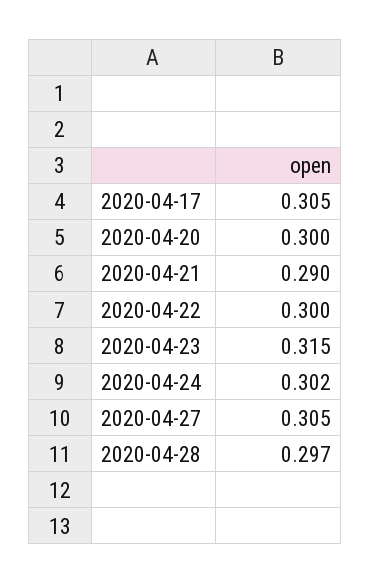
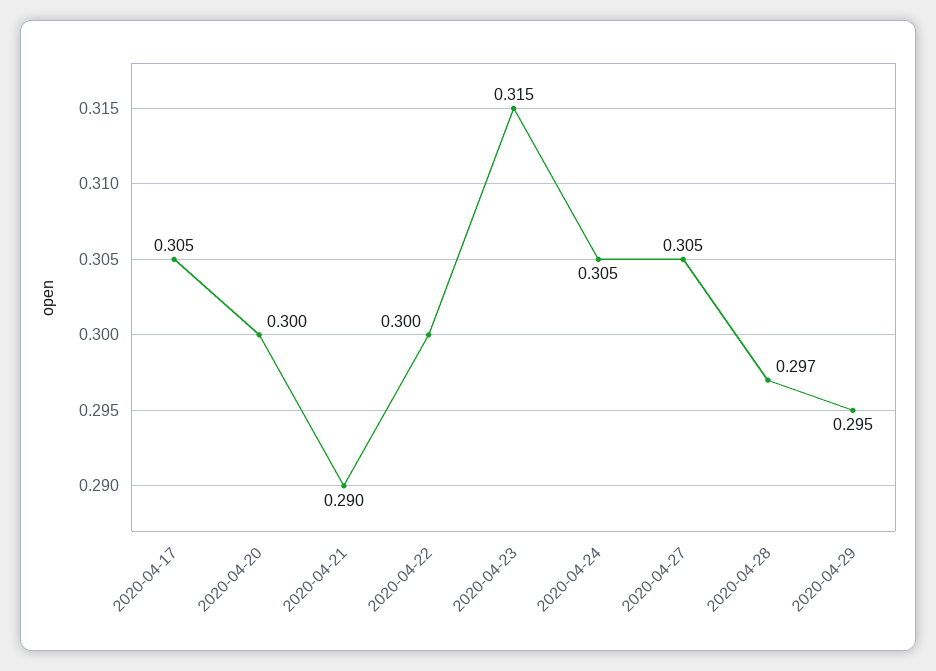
2020-04-24: 0.302 -> 0.305
2020-04-29: none -> 0.295

